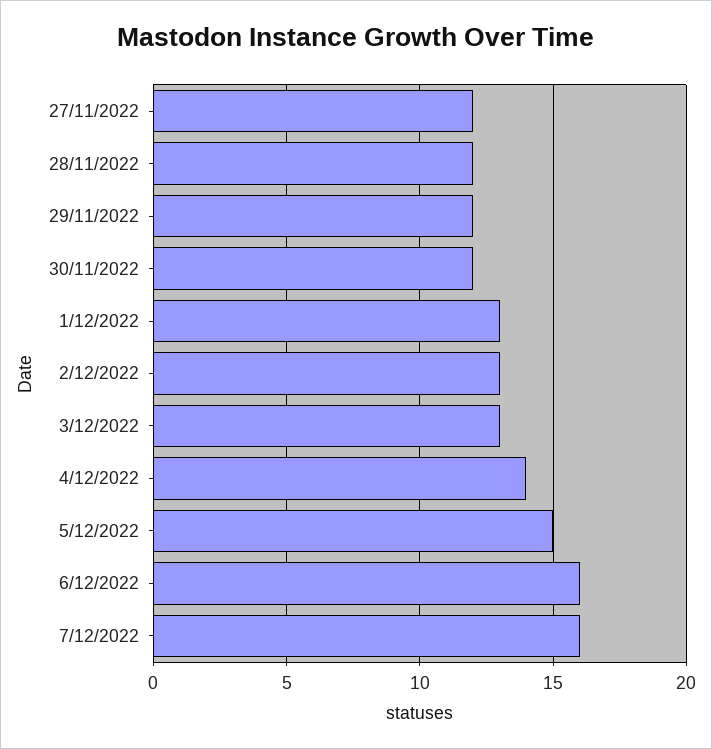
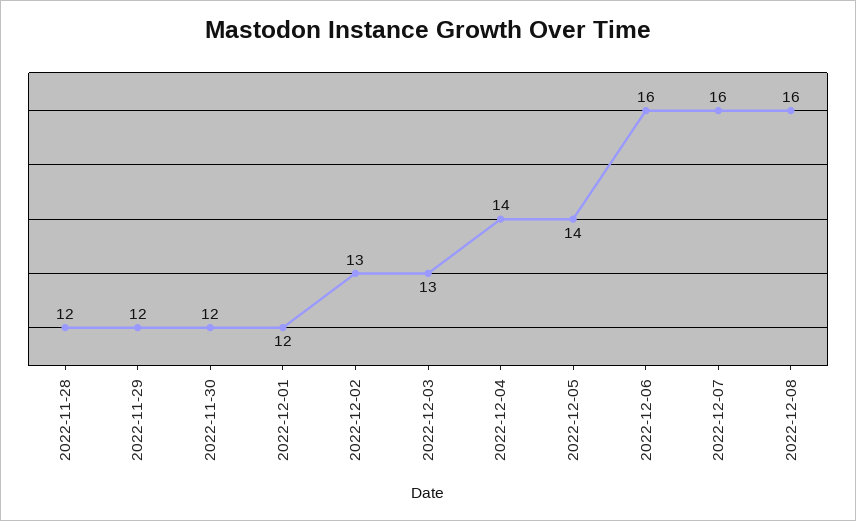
27/11/2022: 12 -> none
1/12/2022: 13 -> 12
5/12/2022: 15 -> 14
2022-12-08: none -> 16

